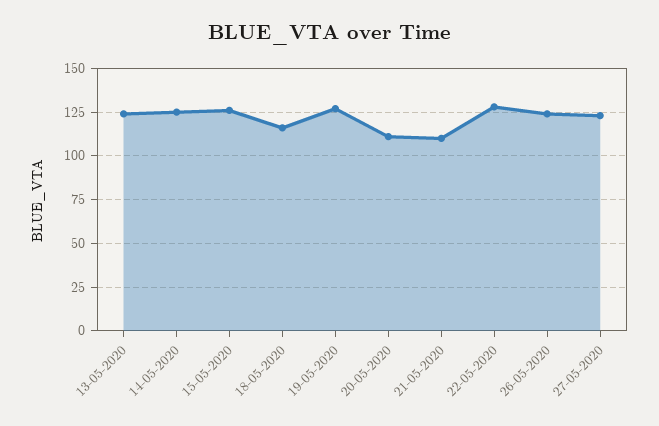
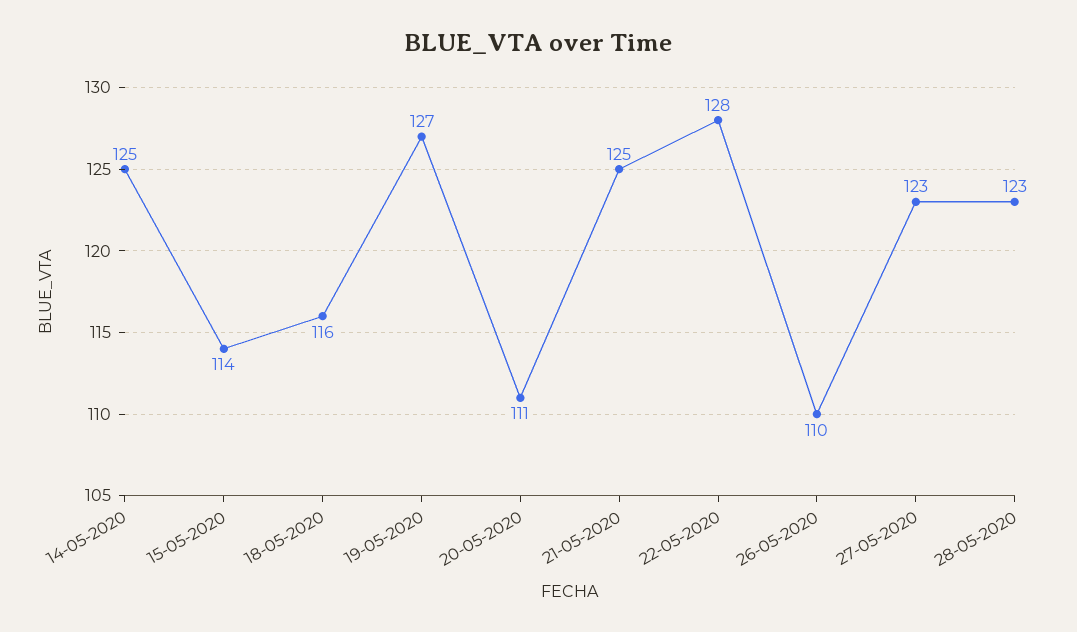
13-05-2020: 125 -> none
15-05-2020: 125 -> 114
21-05-2020: 110 -> 125
26-05-2020: 125 -> 110
28-05-2020: none -> 123

